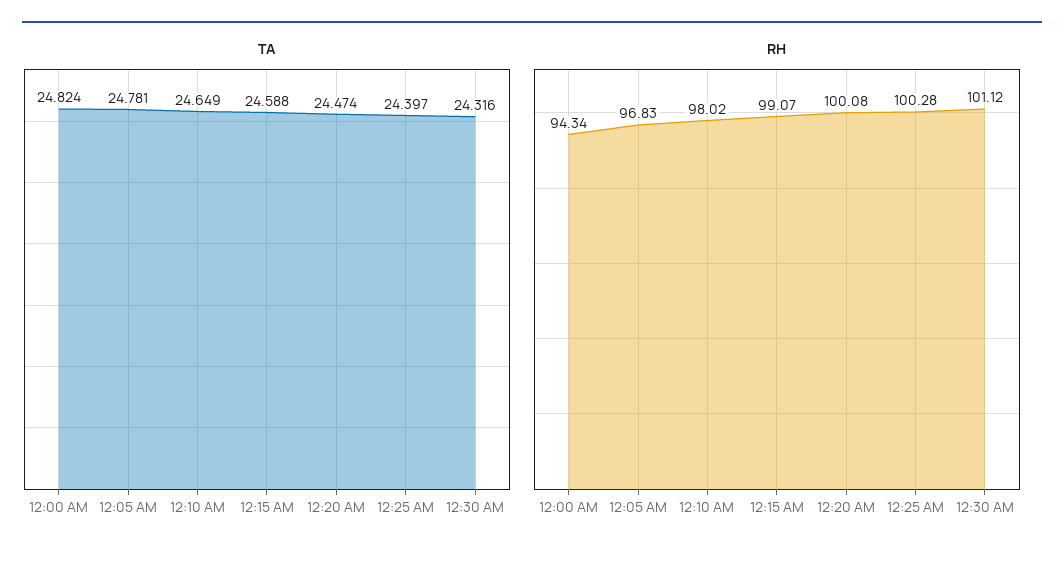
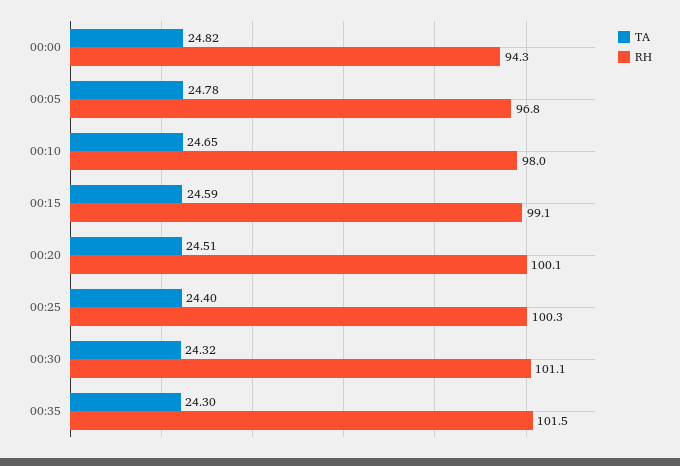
TA, 12:20 AM: 24.474 -> 24.51
TA, 00:35: none -> 24.3
RH, 00:35: none -> 101.5

